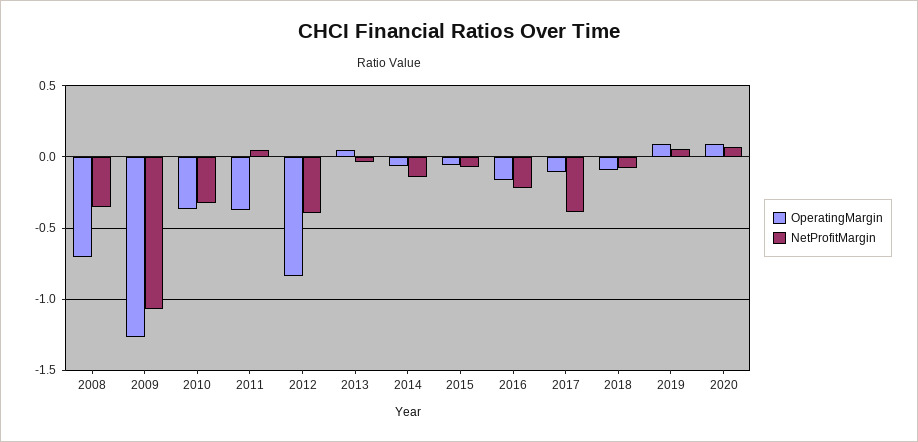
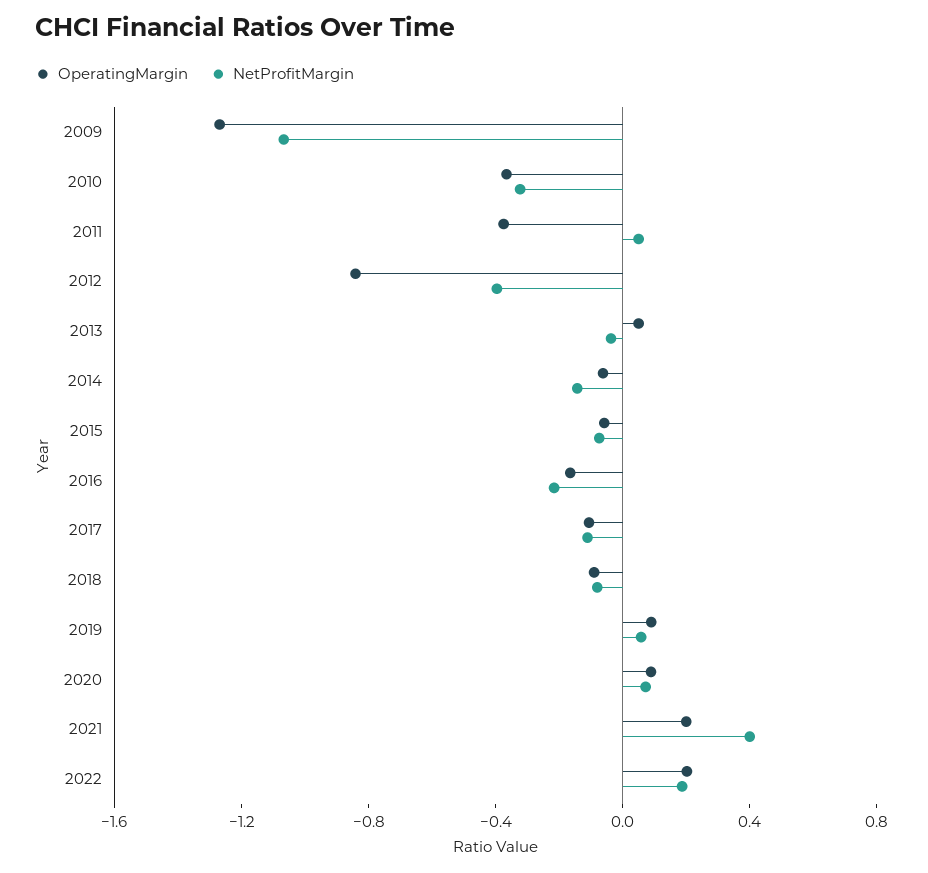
OperatingMargin, 2008: -0.7 -> none
NetProfitMargin, 2008: -0.35 -> none
NetProfitMargin, 2017: -0.4 -> -0.1
OperatingMargin, 2021: none -> 0.2
NetProfitMargin, 2021: none -> 0.4
OperatingMargin, 2022: none -> 0.2
NetProfitMargin, 2022: none -> 0.2

